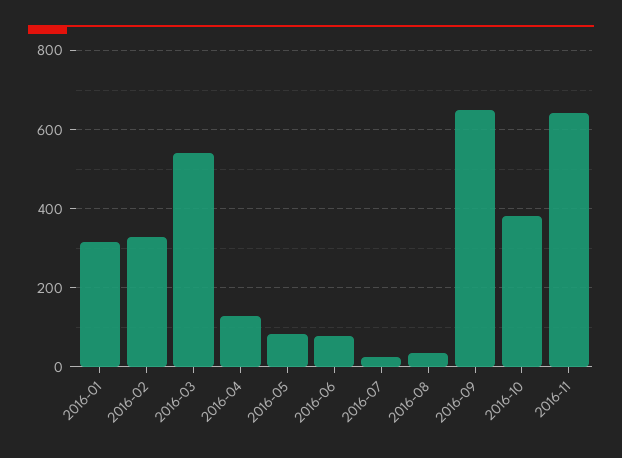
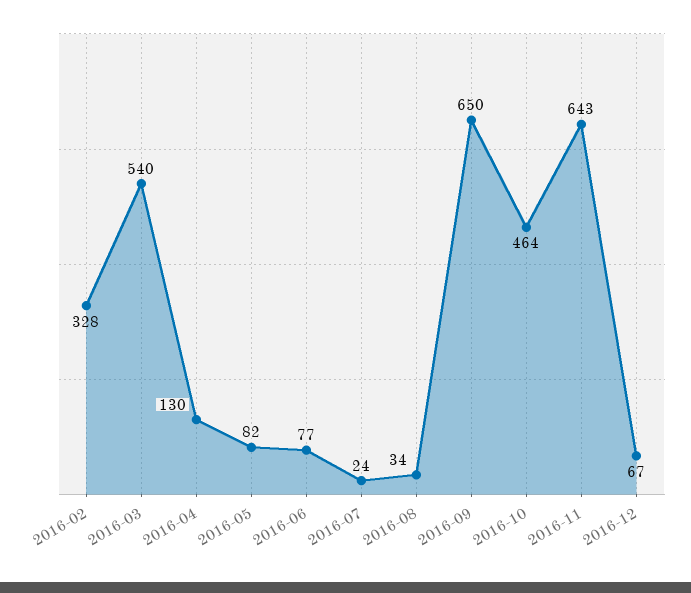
2016-01: 320 -> none
2016-10: 380 -> 464
2016-12: none -> 67

